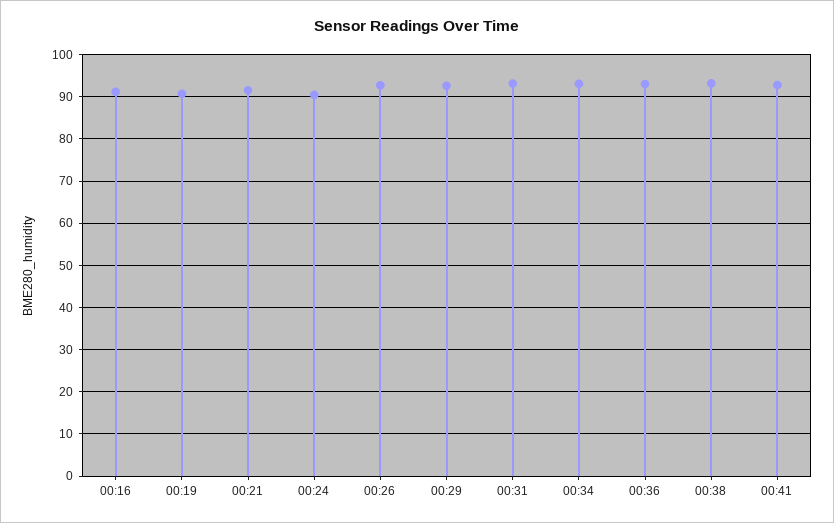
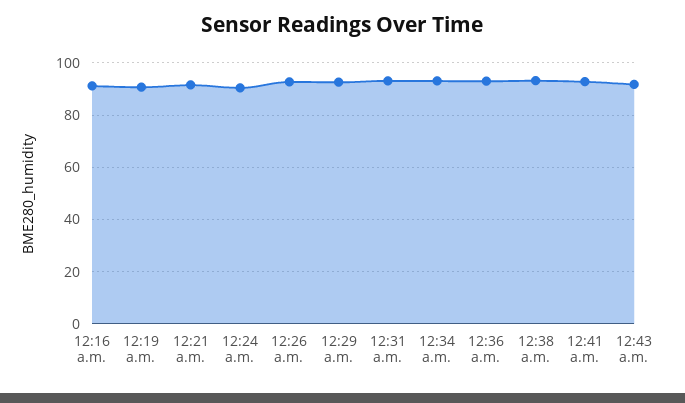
12:43 a.m.: none -> 92.5

